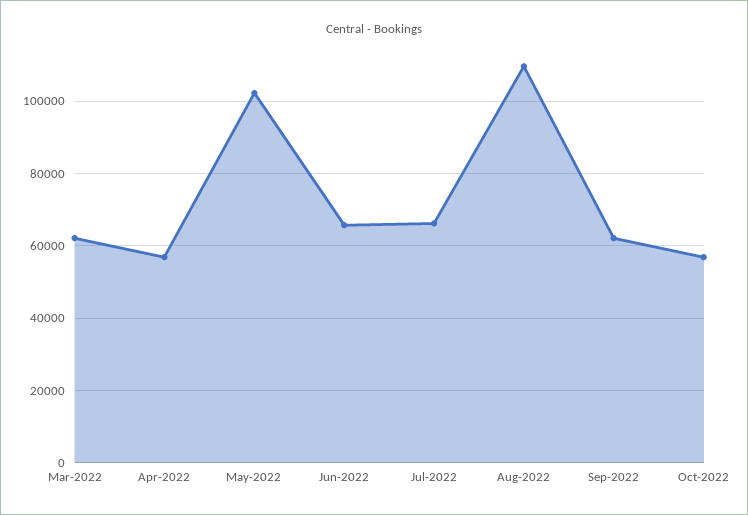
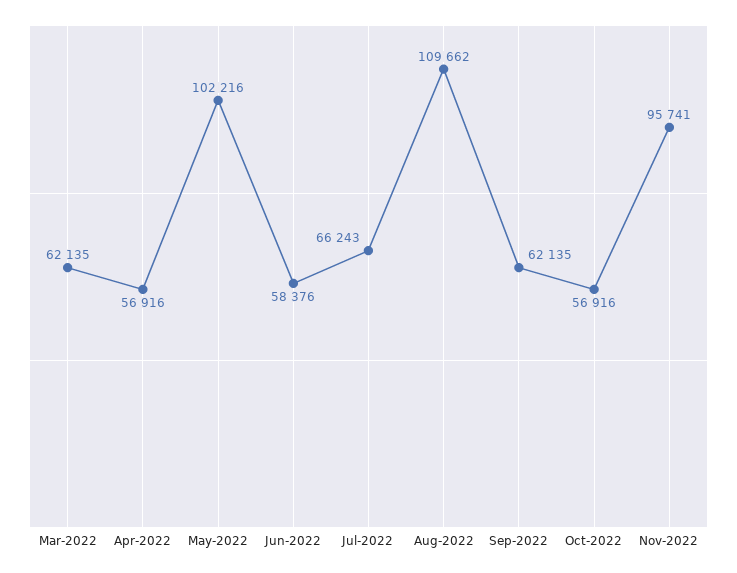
Jun-2022: 66000 -> 58376
Nov-2022: none -> 95741

